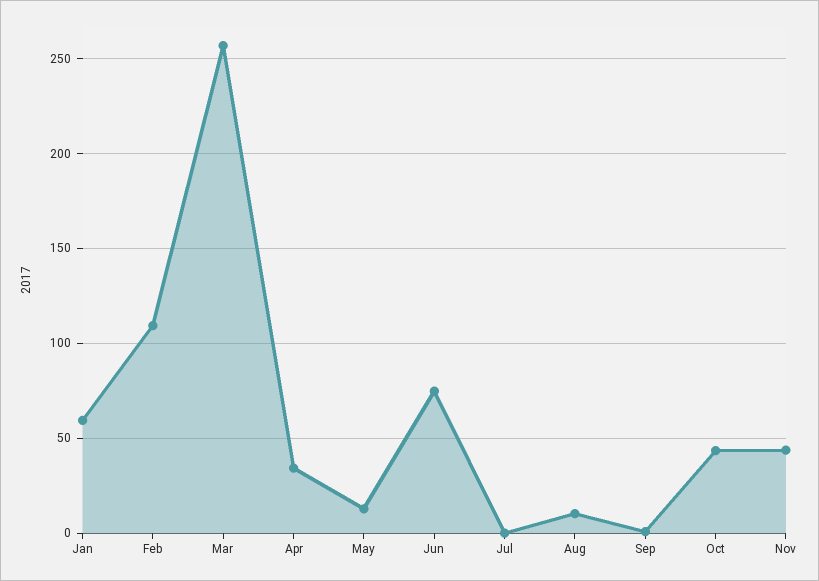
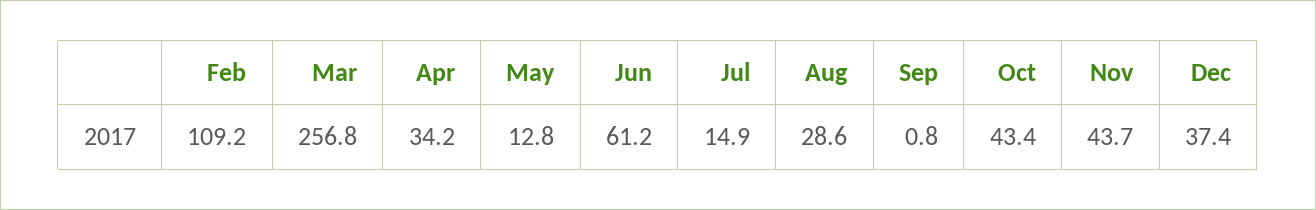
Jan: 60 -> none
Jun: 75 -> 61.2
Jul: 0 -> 14.9
Aug: 10 -> 28.6
Dec: none -> 37.4

